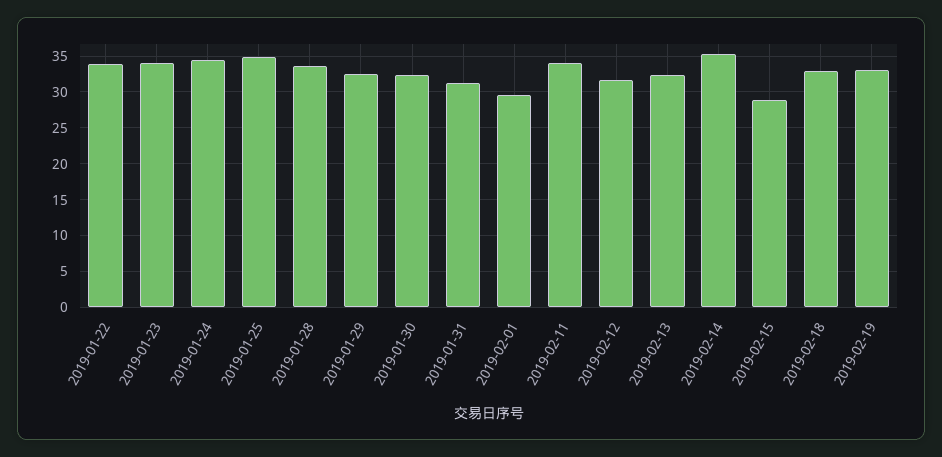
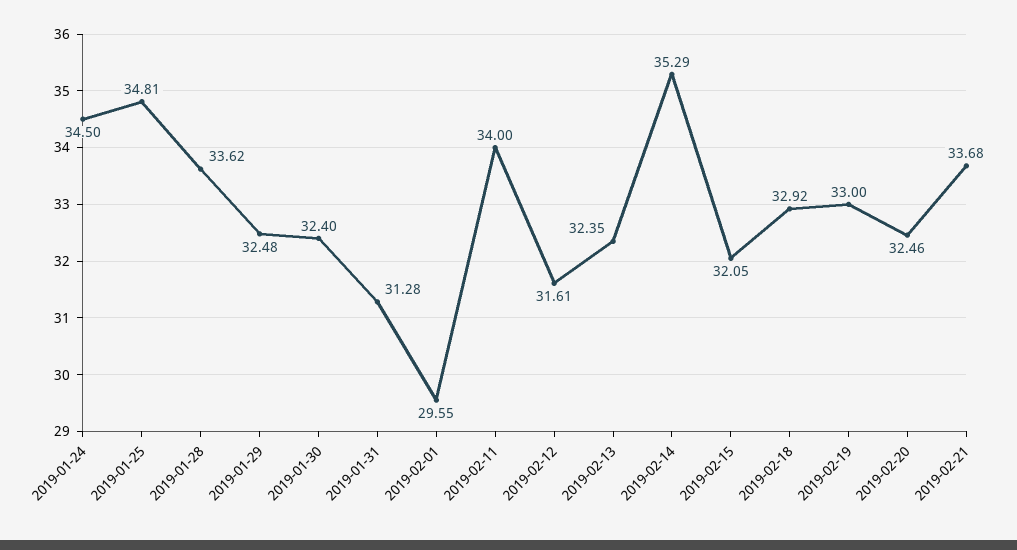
2019-01-22: 34 -> none
2019-01-23: 34 -> none
2019-02-15: 29 -> 32.05
2019-02-20: none -> 32.46
2019-02-21: none -> 33.68

